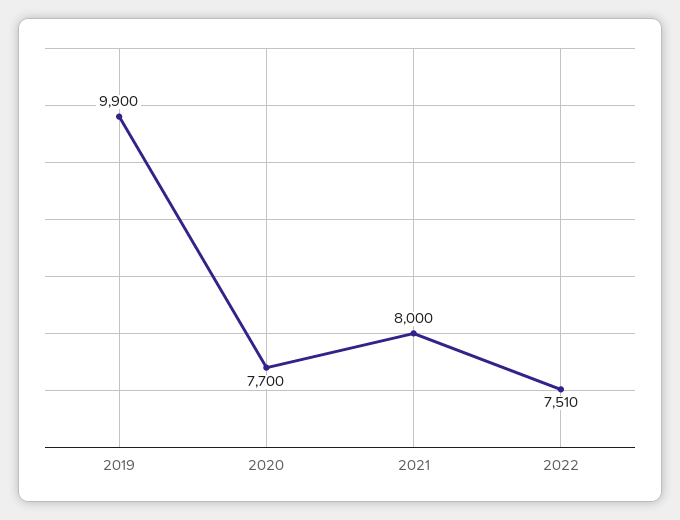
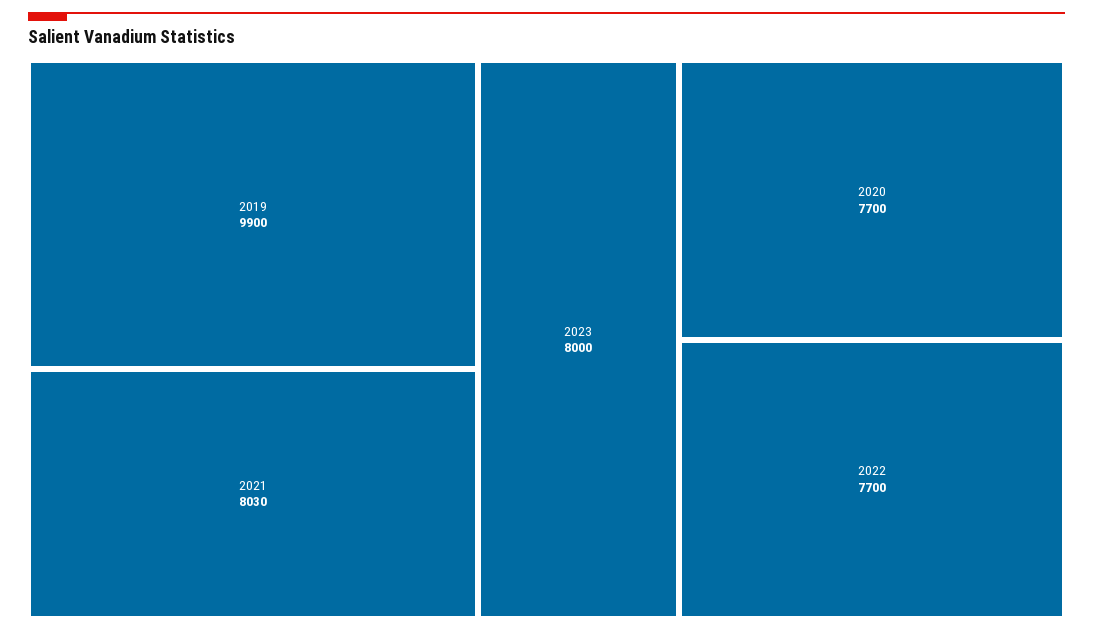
2021: 8000 -> 8030
2022: 7510 -> 7700
2023: none -> 8000

